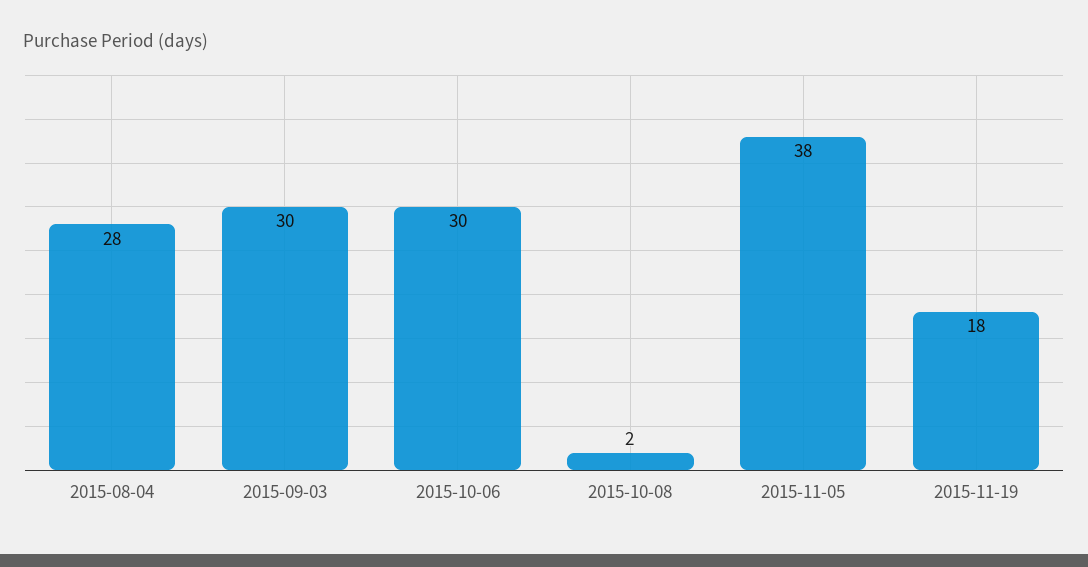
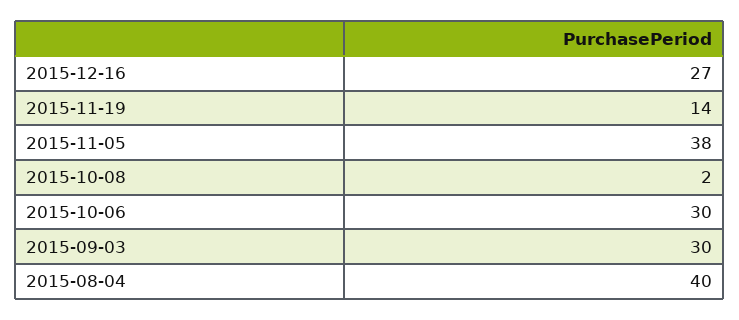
2015-08-04: 28 -> 40
2015-11-19: 18 -> 14
2015-12-16: none -> 27

